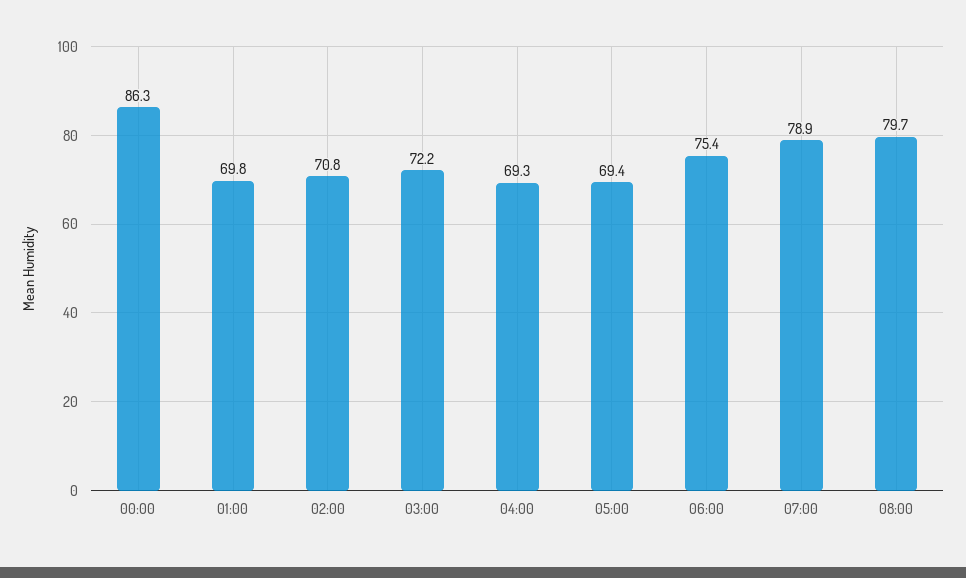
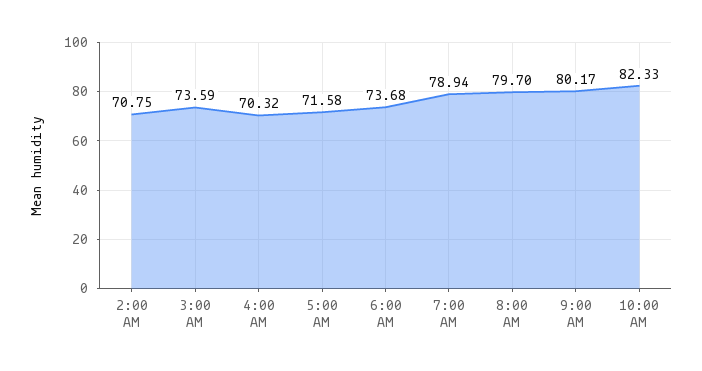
00:00: 86.3 -> none
01:00: 69.8 -> none
03:00: 72.2 -> 73.59
04:00: 69.3 -> 70.32
05:00: 69.4 -> 71.58
06:00: 75.4 -> 73.68
9:00 AM: none -> 80.17
10:00 AM: none -> 82.33

